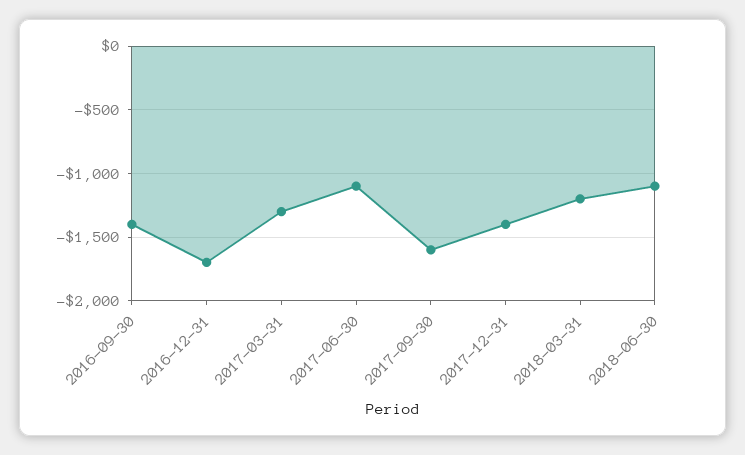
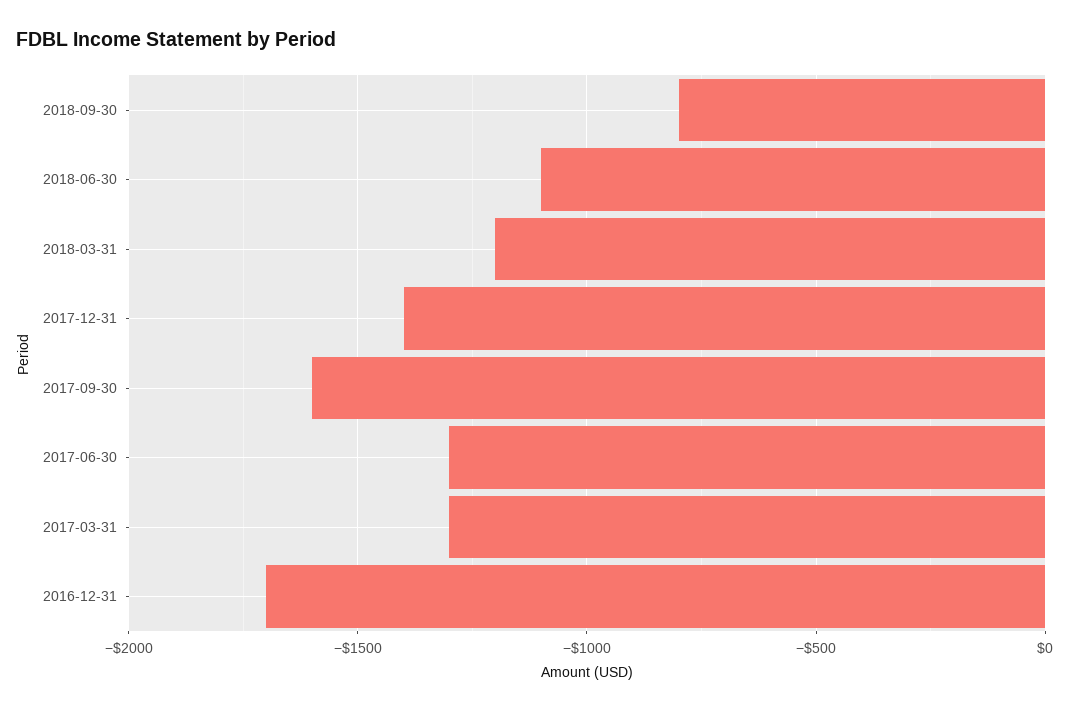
2016-09-30: -1400 -> none
2017-06-30: -1100 -> -1300
2018-09-30: none -> -800

